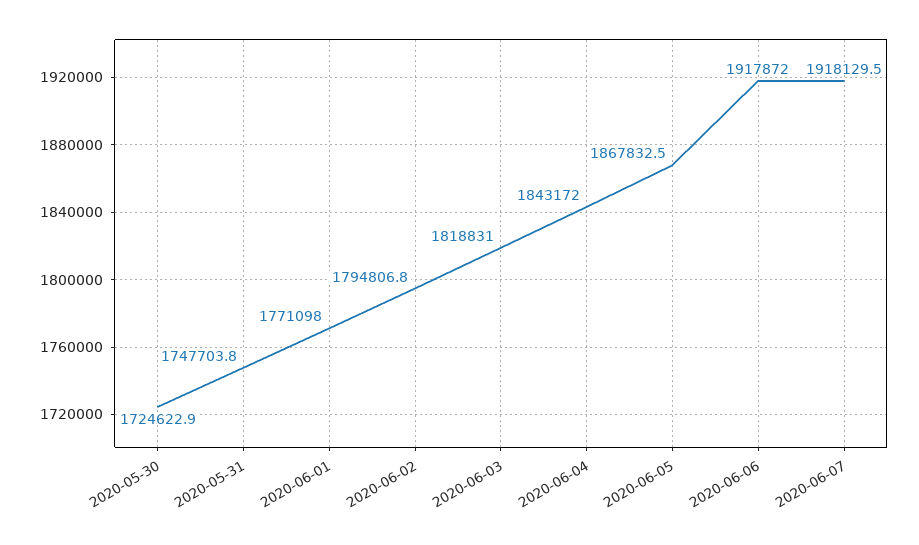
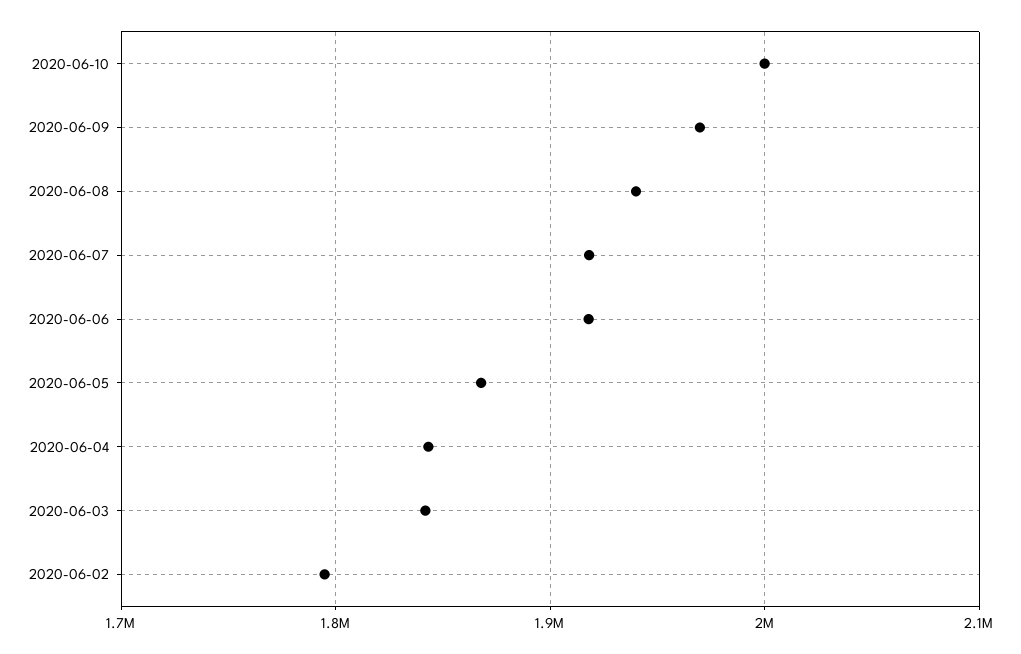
2020-05-30: 1724622.9 -> none
2020-05-31: 1747703.8 -> none
2020-06-01: 1771098 -> none
2020-06-03: 1818831 -> 1840000
2020-06-10: none -> 2000000
2020-06-09: none -> 1970000
2020-06-08: none -> 1940000

